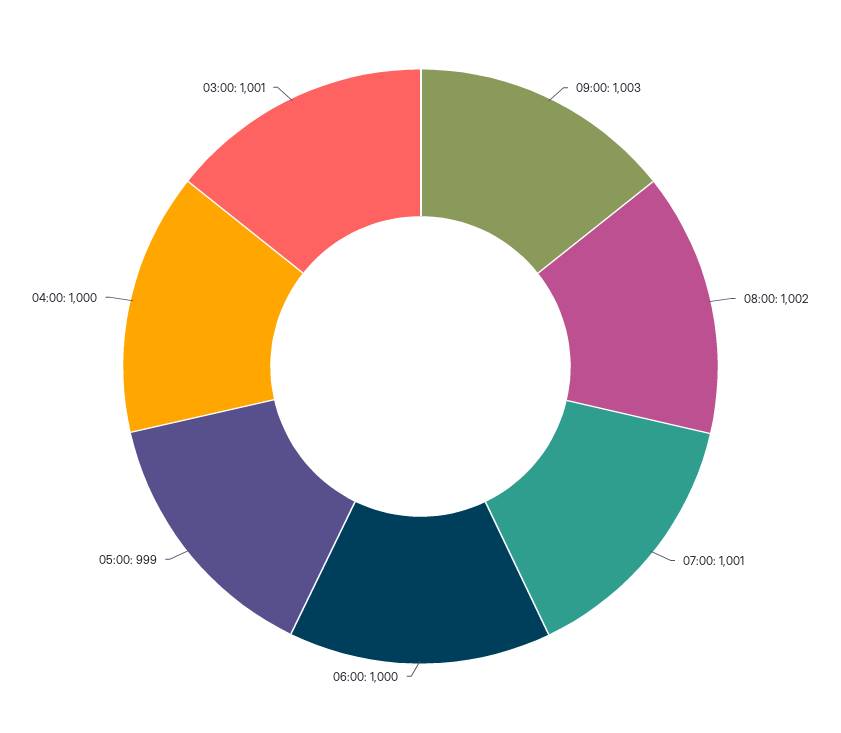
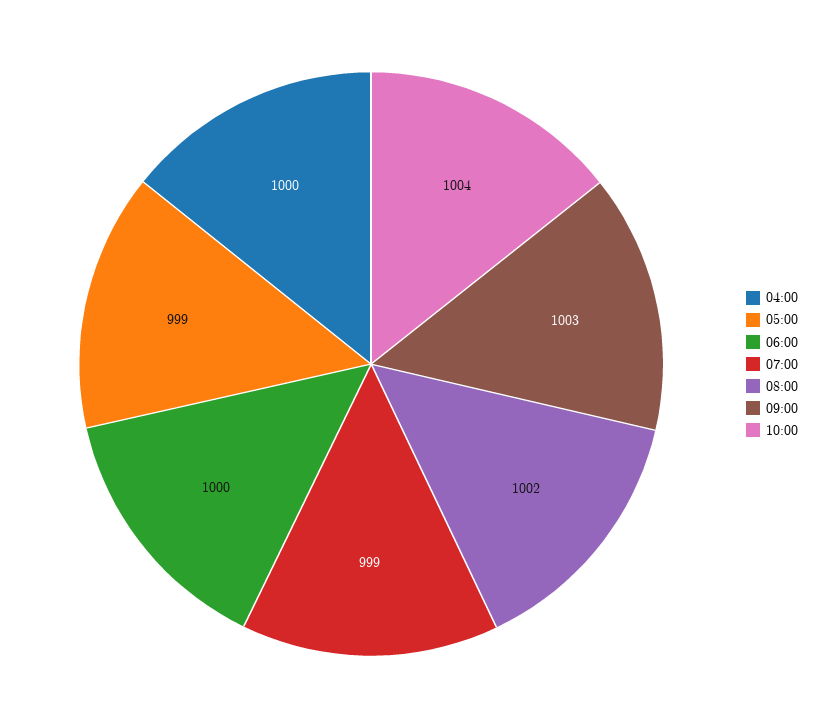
07:00: 1001 -> 999
03:00: 1001 -> none
10:00: none -> 1004

